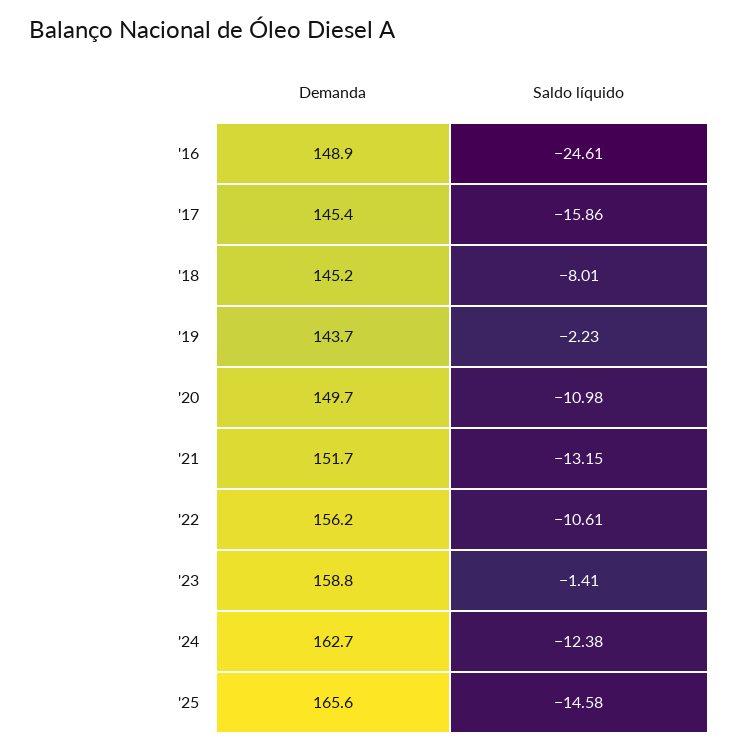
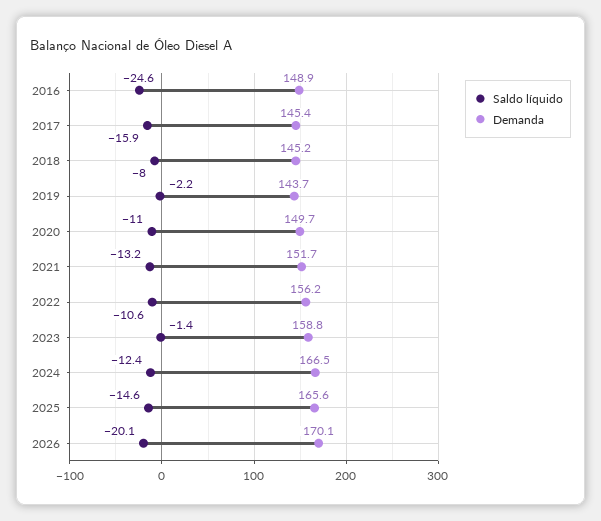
Demanda, '24: 162.7 -> 166.5
Saldo líquido, 2026: none -> -20.1
Demanda, 2026: none -> 170.1

